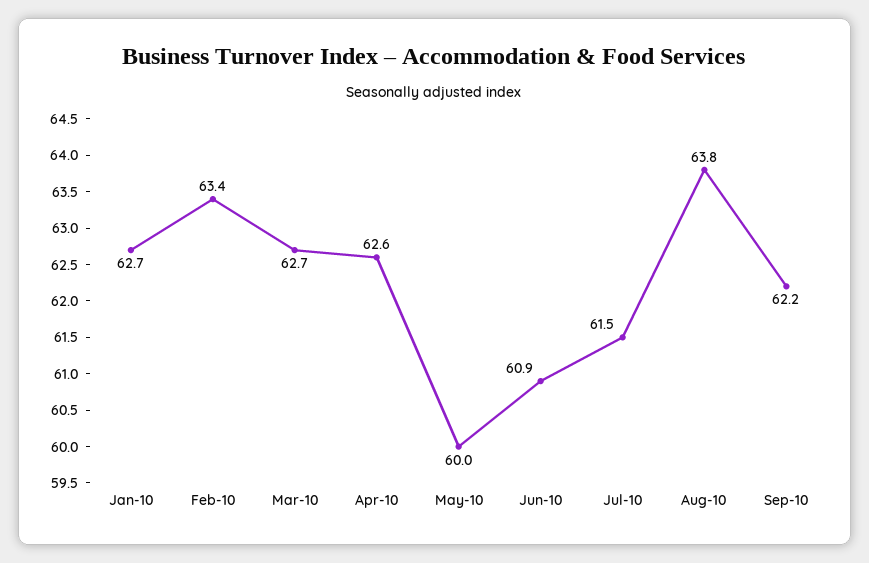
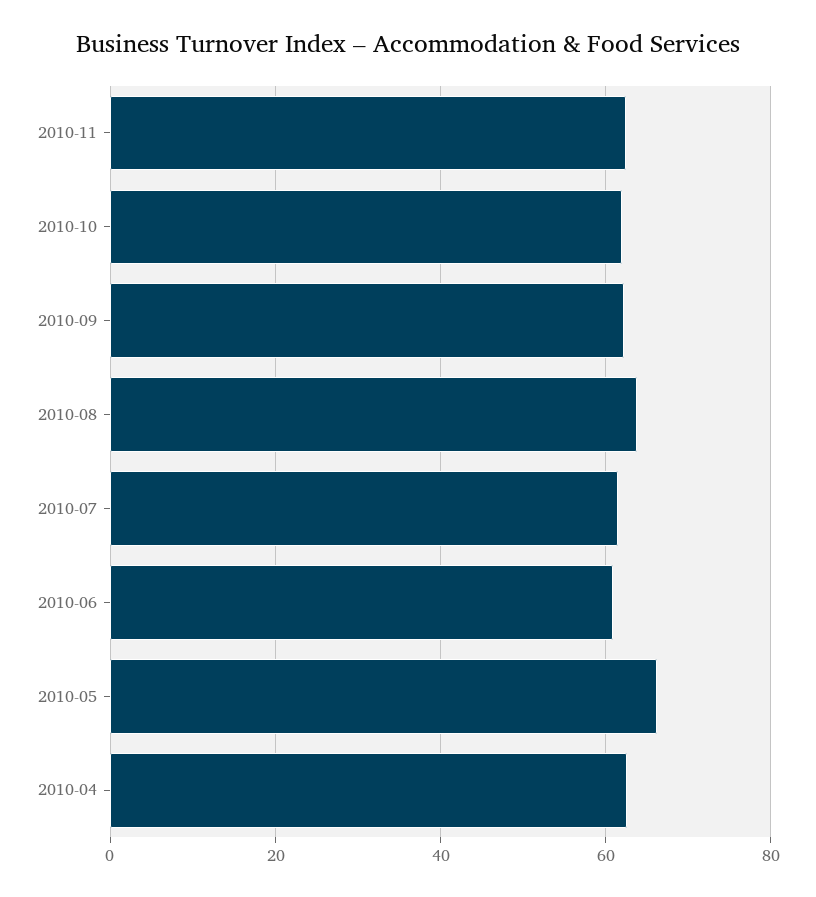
Jan-10: 62.7 -> none
Feb-10: 63.4 -> none
Mar-10: 62.7 -> none
May-10: 60 -> 66
2010-11: none -> 62
2010-10: none -> 62

